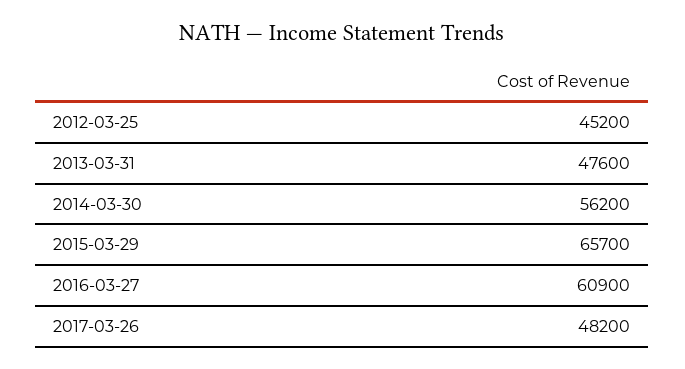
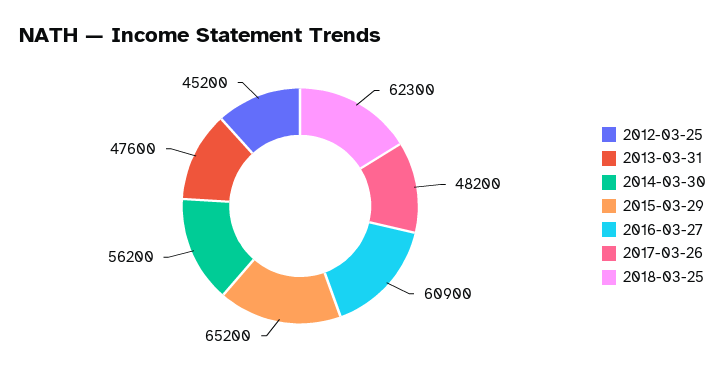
2015-03-29: 65700 -> 65200
2018-03-25: none -> 62300

